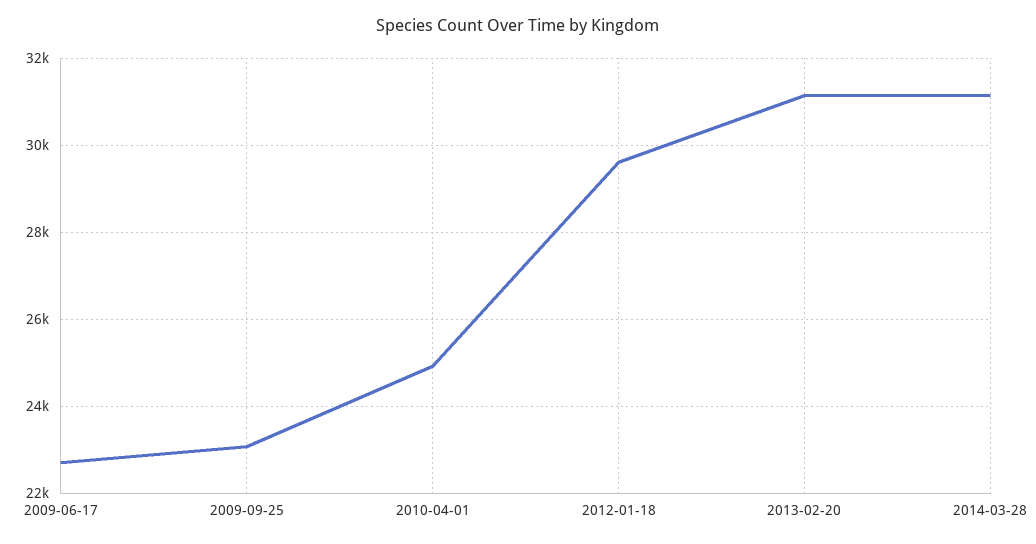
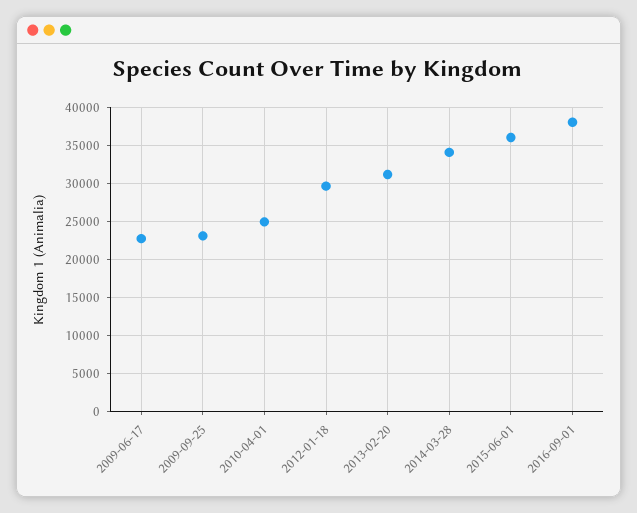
2014-03-28: 31200 -> 34000
2015-06-01: none -> 36000
2016-09-01: none -> 38000

